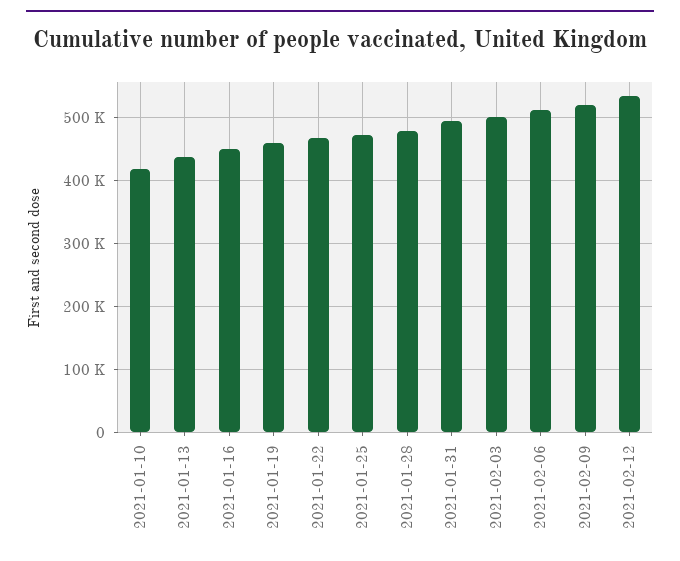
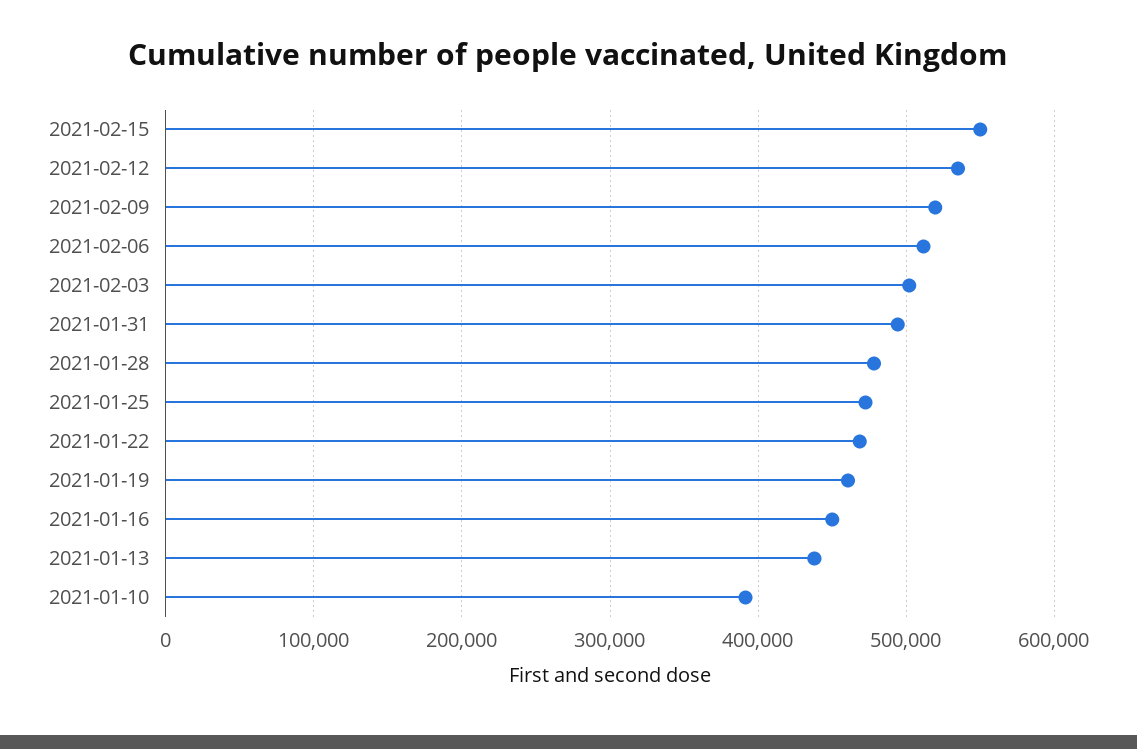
2021-01-10: 420000 -> 390000
2021-02-15: none -> 550000

